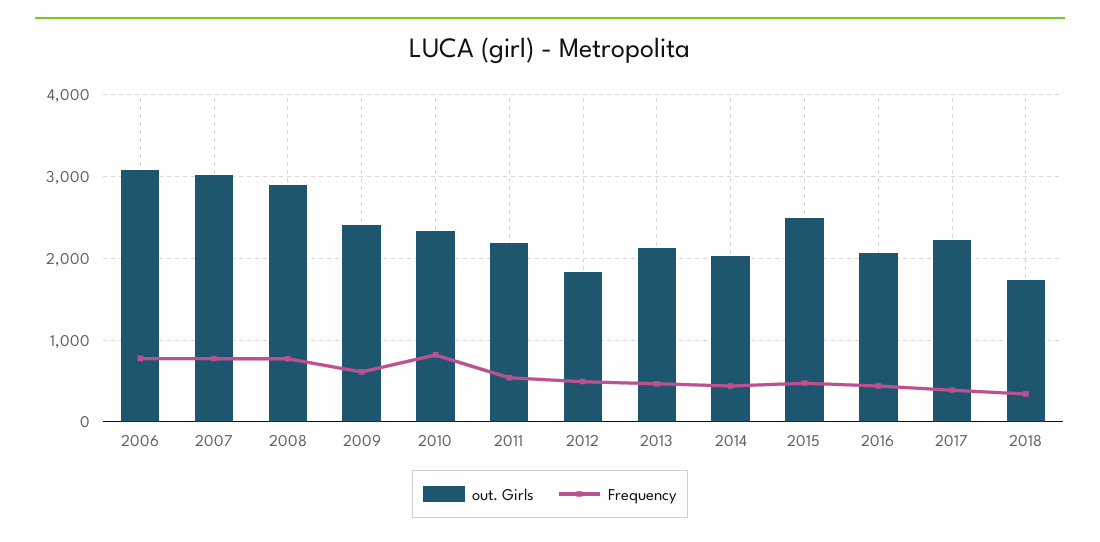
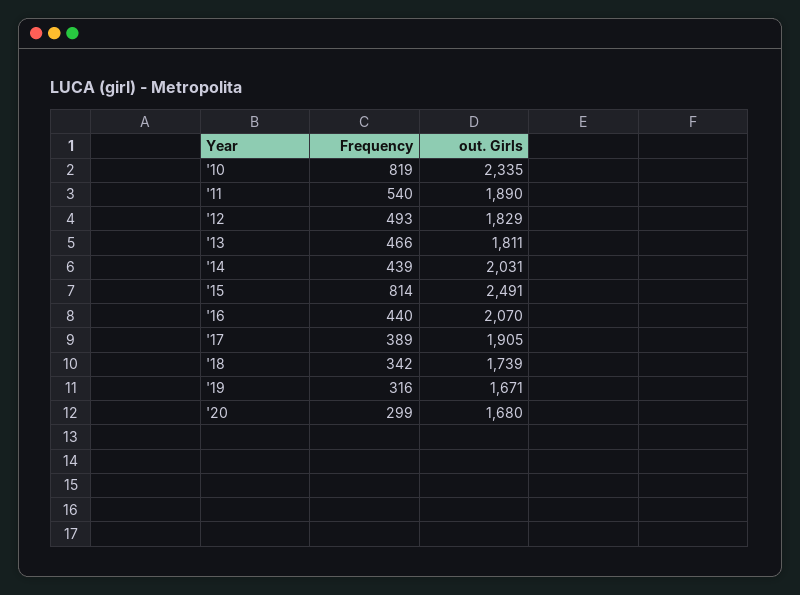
out. Girls, 2006: 3100 -> none
Frequency, 2006: 800 -> none
out. Girls, 2007: 3000 -> none
Frequency, 2007: 800 -> none
out. Girls, 2008: 2900 -> none
Frequency, 2008: 800 -> none
out. Girls, 2009: 2400 -> none
Frequency, 2009: 600 -> none
out. Girls, 2011: 2200 -> 1890
out. Girls, 2013: 2100 -> 1811
Frequency, 2015: 500 -> 814
out. Girls, 2017: 2200 -> 1905
Frequency, '19: none -> 316
out. Girls, '19: none -> 1671
Frequency, '20: none -> 299
out. Girls, '20: none -> 1680

